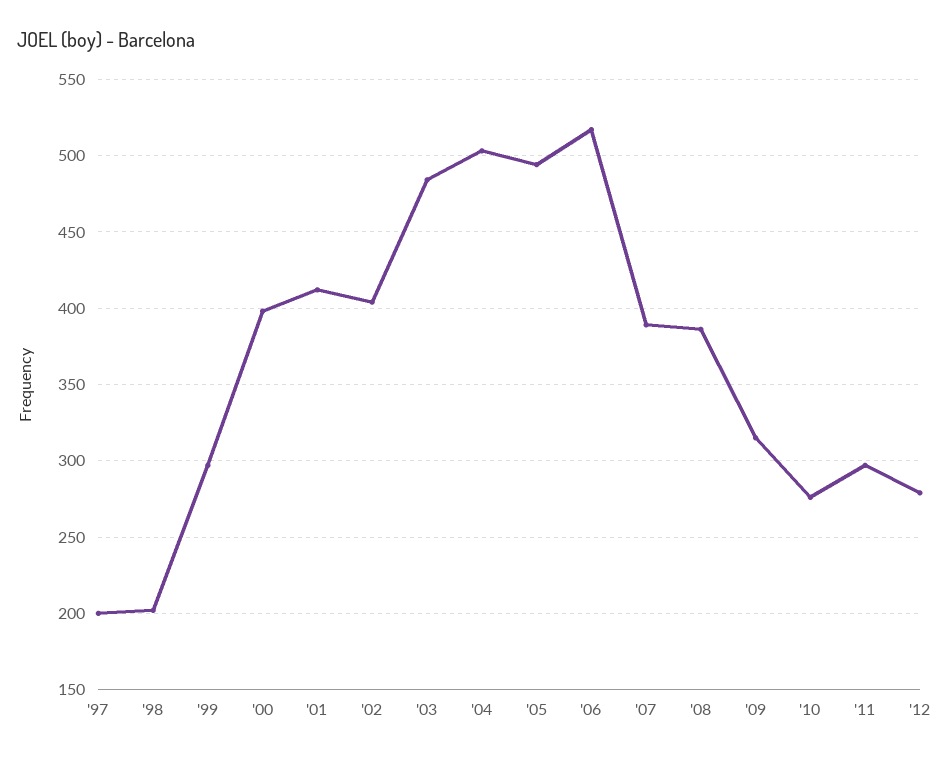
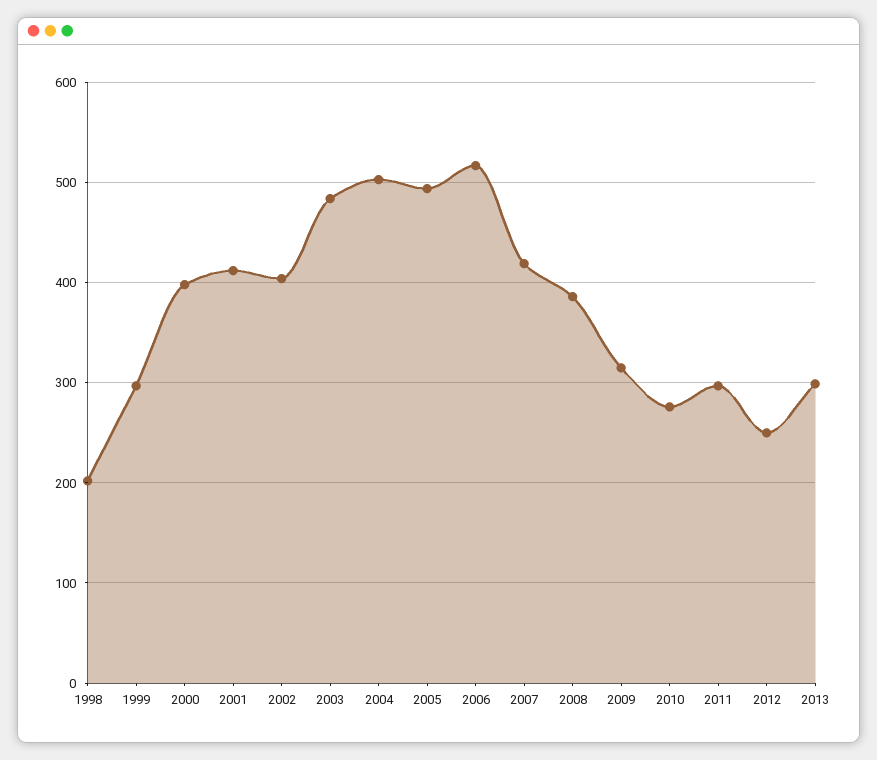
'97: 200 -> none
'07: 390 -> 420
'12: 280 -> 250
2013: none -> 300

